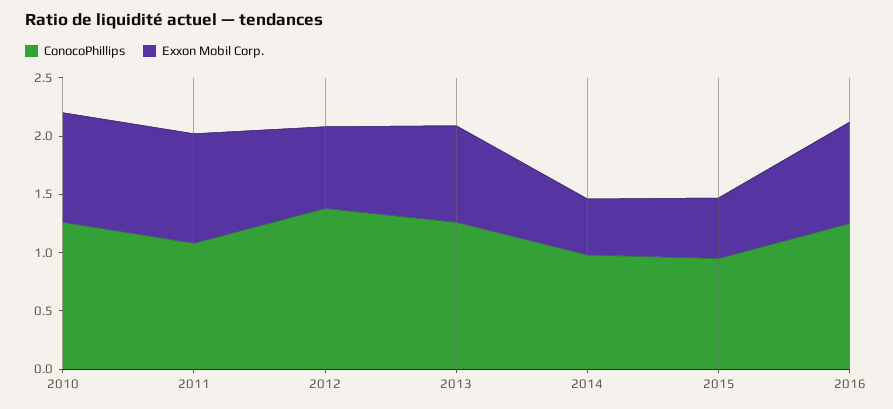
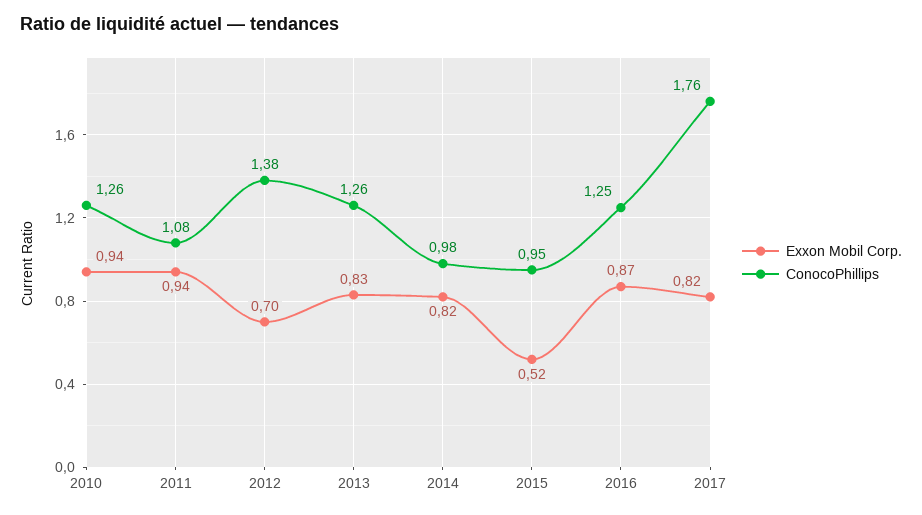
Exxon Mobil Corp., 2014: 0.5 -> 0.82
Exxon Mobil Corp., 2017: none -> 0.82
ConocoPhillips, 2017: none -> 1.76

